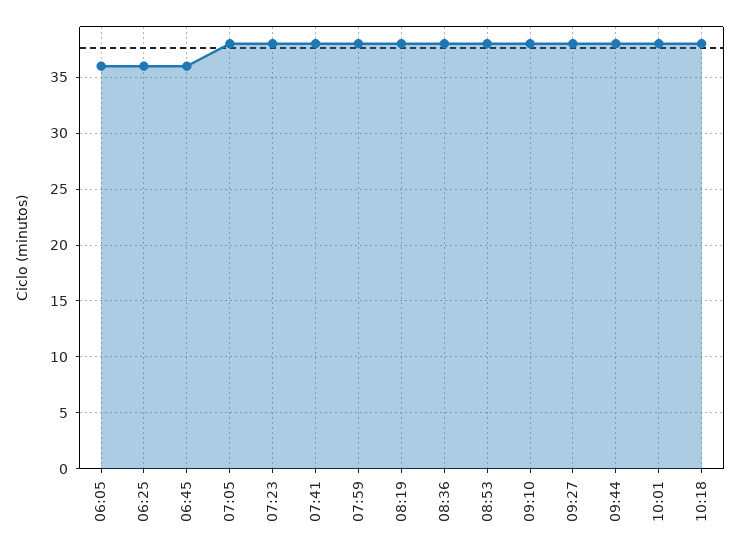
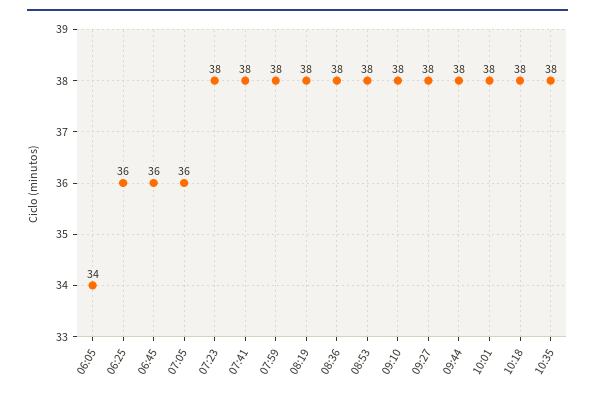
06:05: 36 -> 34
07:05: 38 -> 36
10:35: none -> 38

